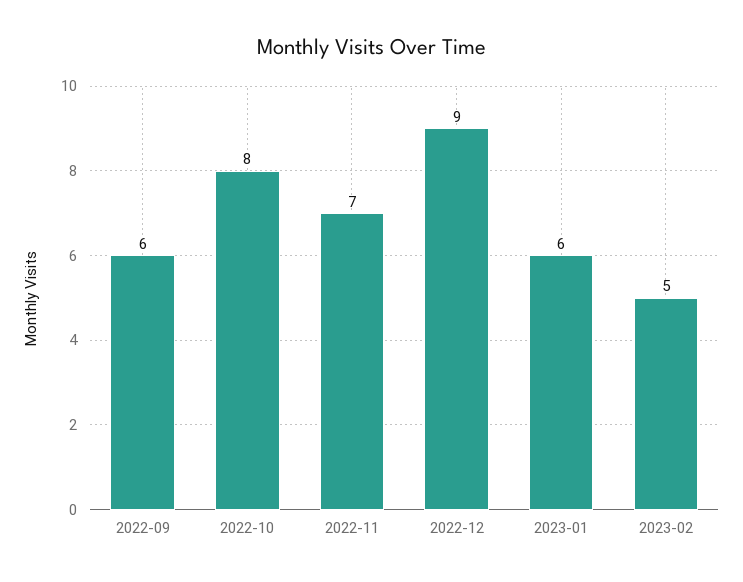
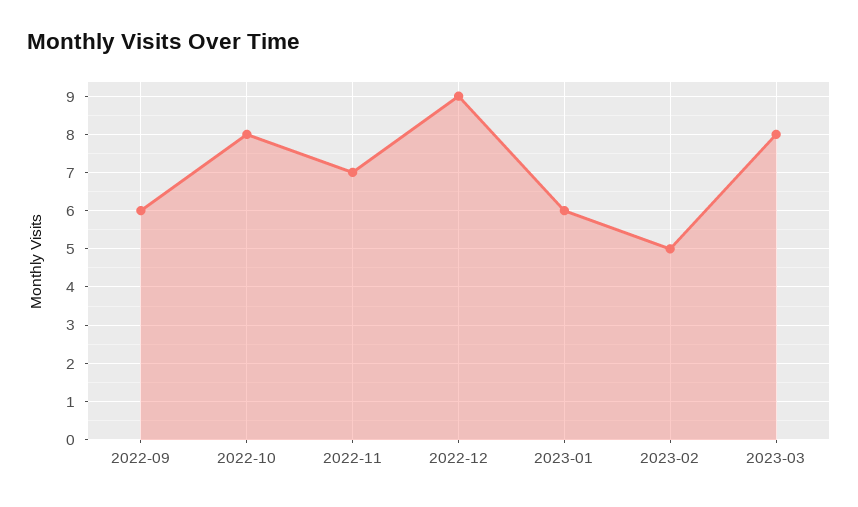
2023-03: none -> 8

